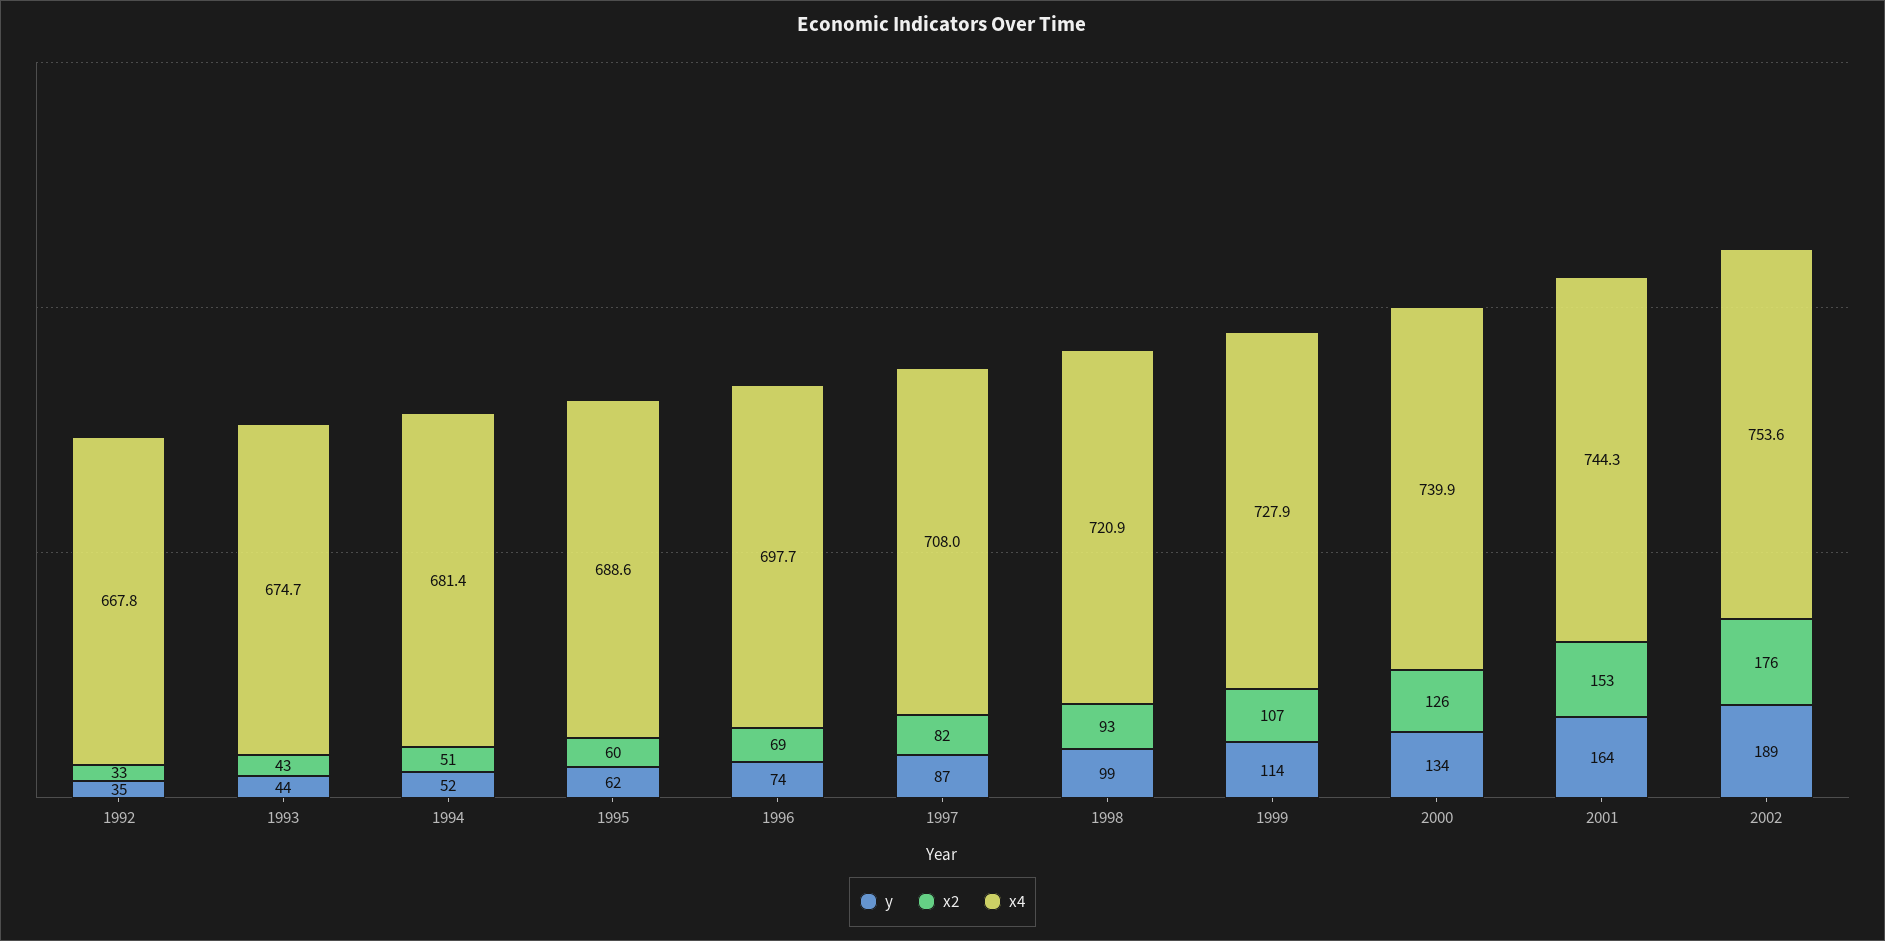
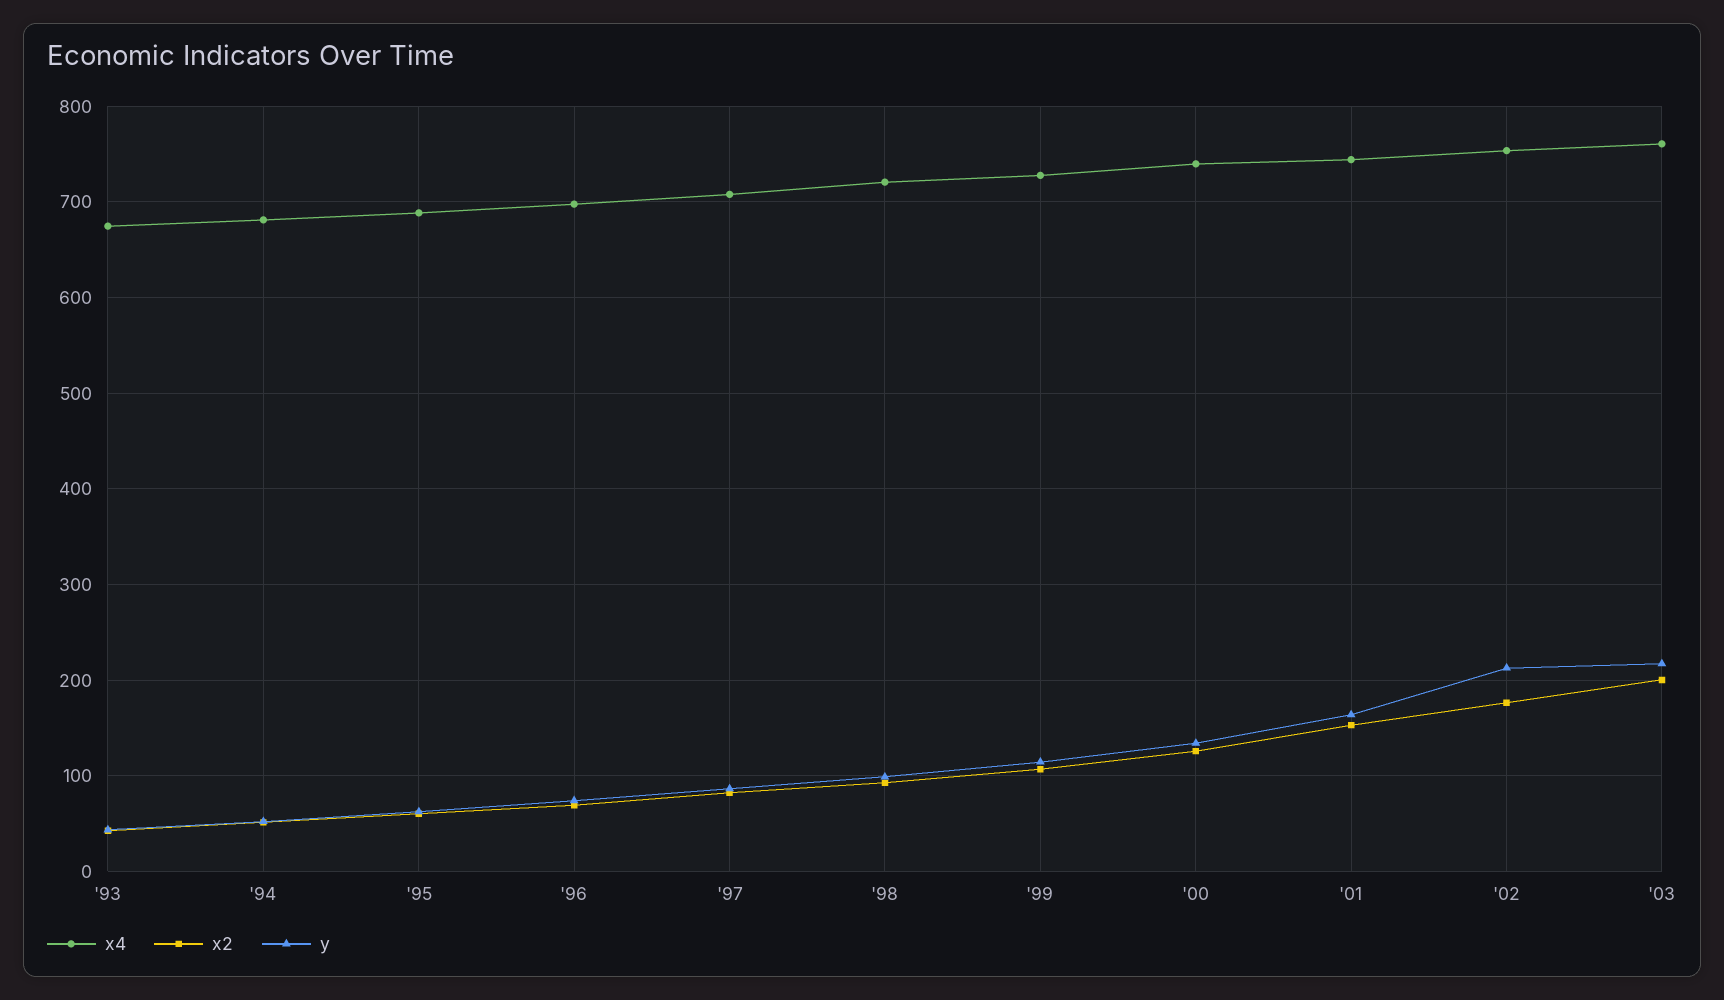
y, 1992: 35 -> none
x2, 1992: 33 -> none
x4, 1992: 667.8 -> none
y, 2002: 189 -> 210
x4, '03: none -> 760
x2, '03: none -> 200
y, '03: none -> 220

